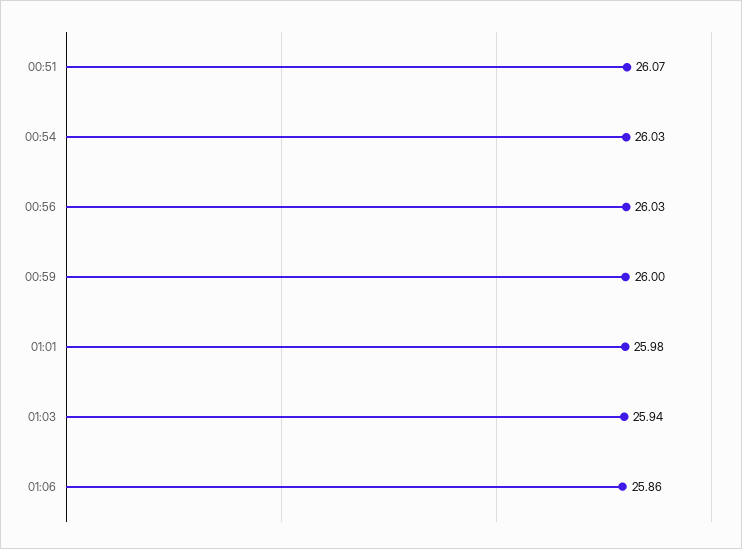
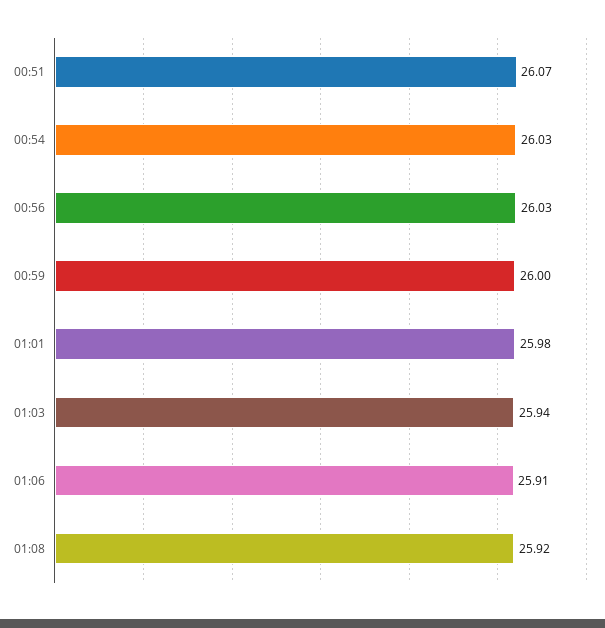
01:06: 25.86 -> 25.91
01:08: none -> 25.92

